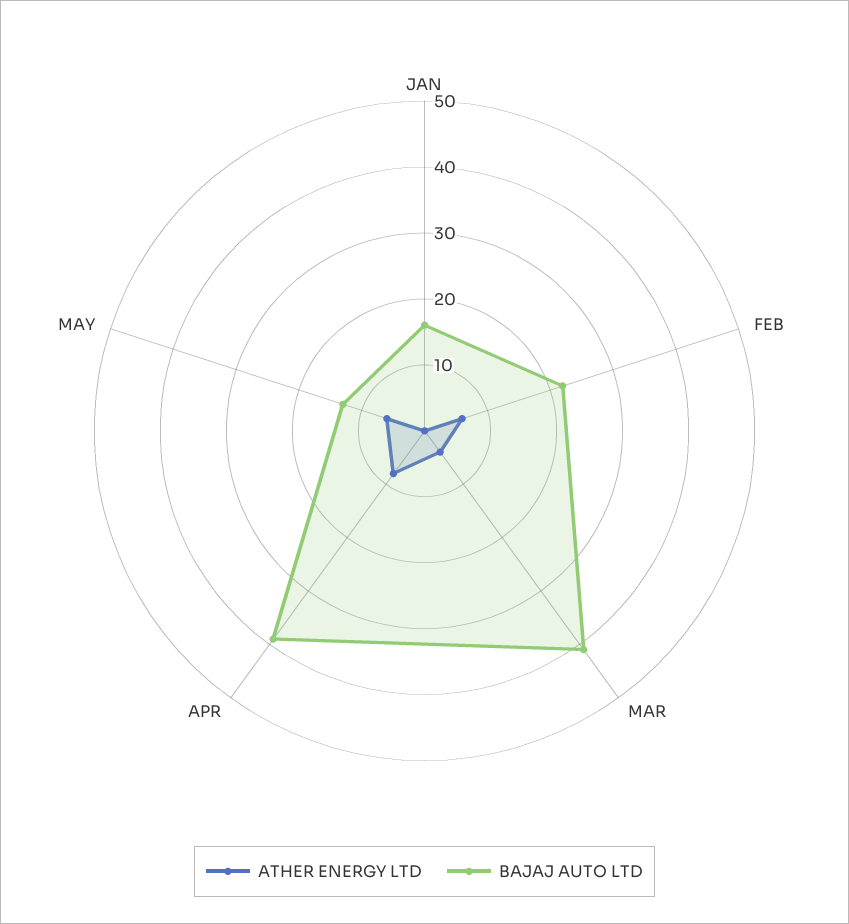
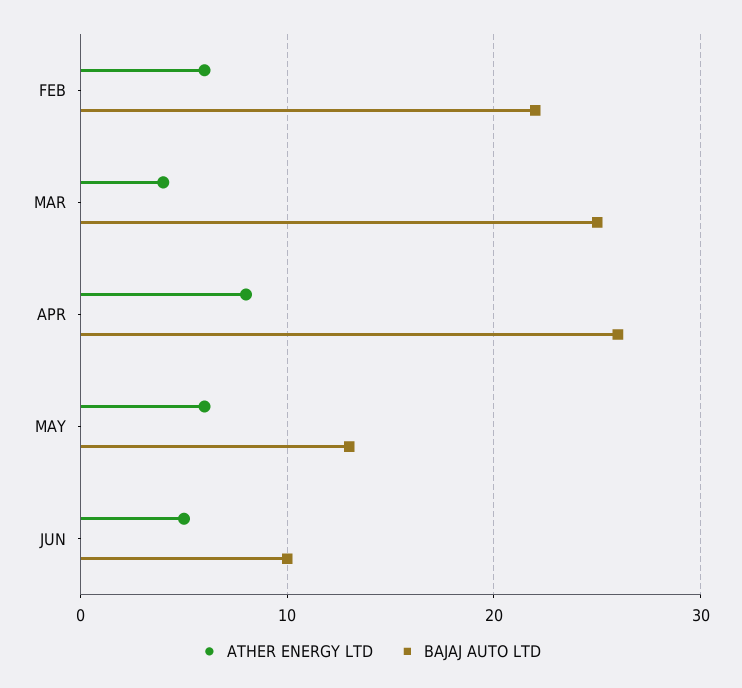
ATHER ENERGY LTD, JAN: 0 -> none
BAJAJ AUTO LTD, JAN: 15 -> none
BAJAJ AUTO LTD, MAR: 40 -> 25
BAJAJ AUTO LTD, APR: 40 -> 26
ATHER ENERGY LTD, JUN: none -> 5
BAJAJ AUTO LTD, JUN: none -> 10

